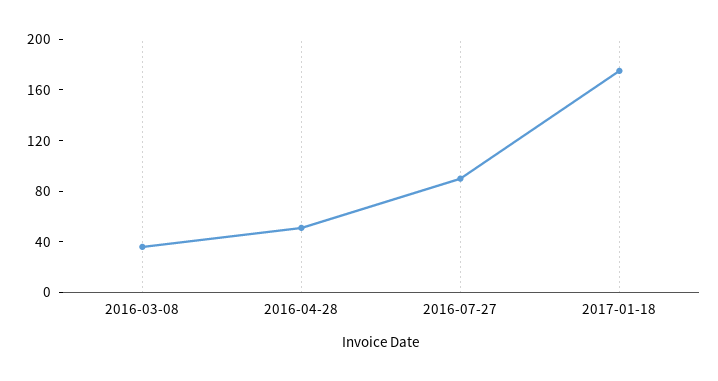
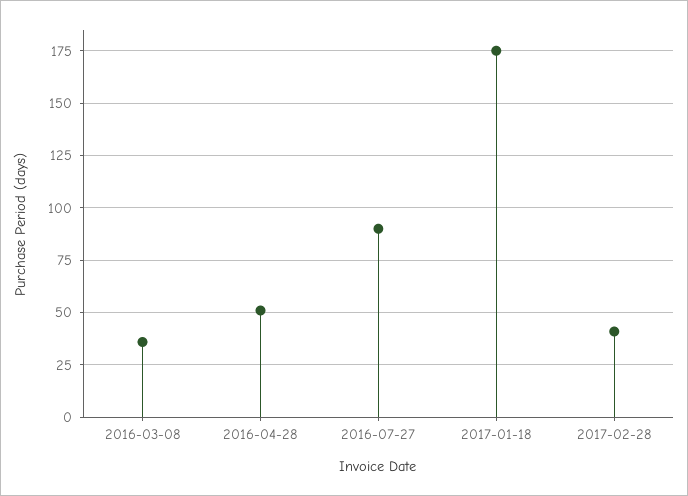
2017-02-28: none -> 40

